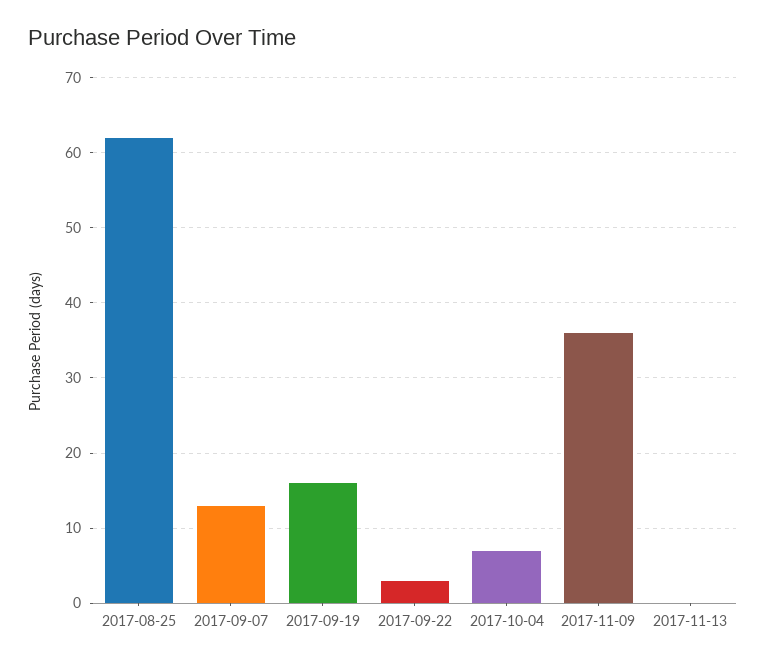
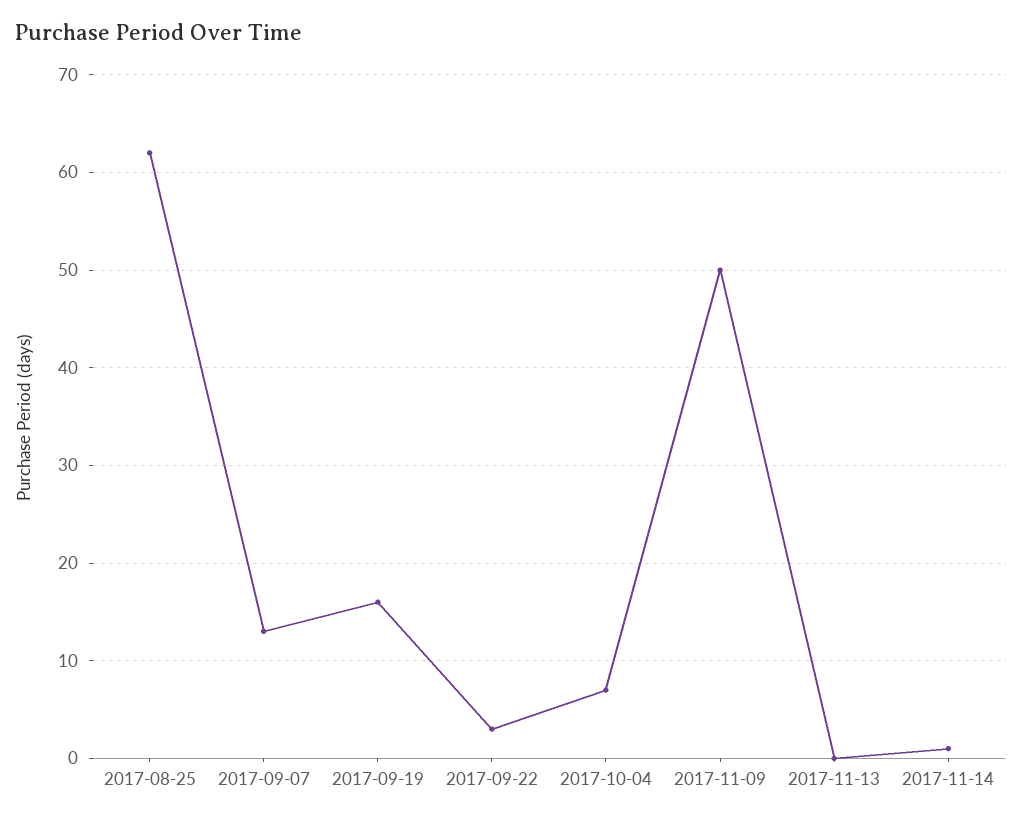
2017-11-09: 36 -> 50
2017-11-14: none -> 1

